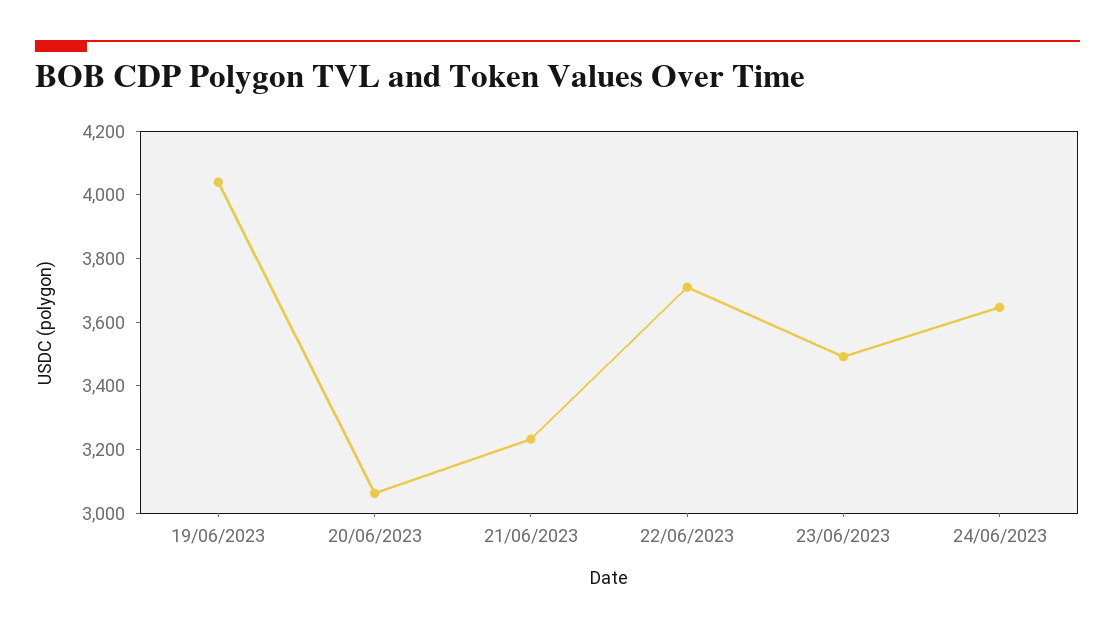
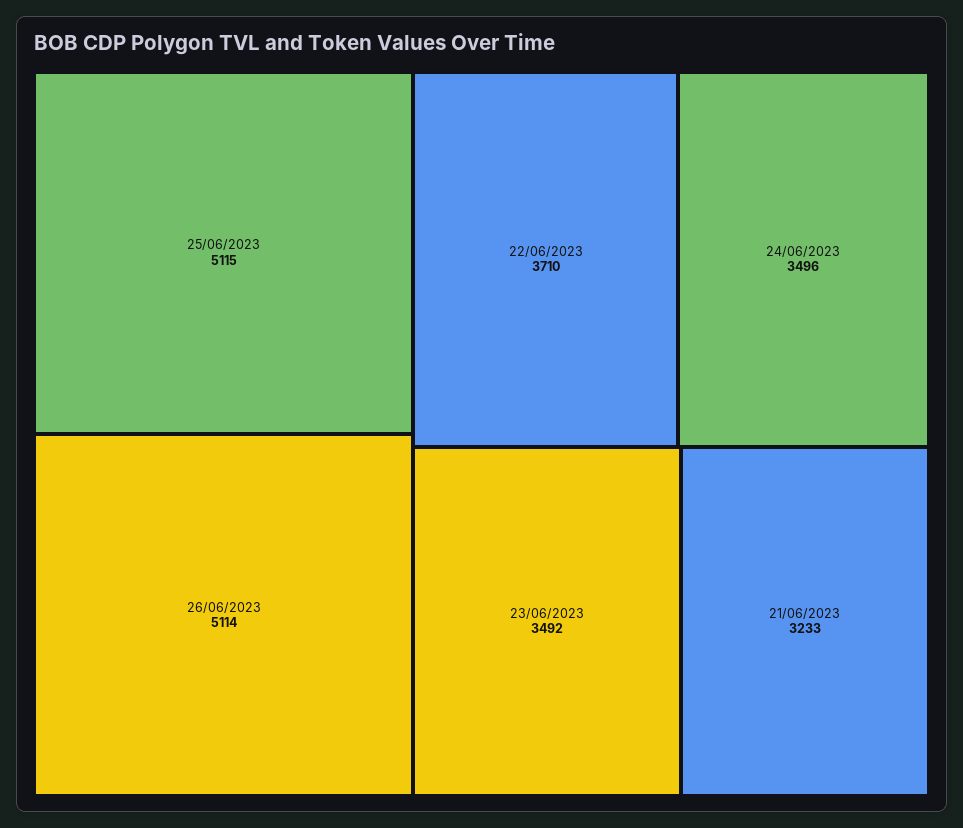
19/06/2023: 4050 -> none
20/06/2023: 3050 -> none
24/06/2023: 3650 -> 3496
25/06/2023: none -> 5115
26/06/2023: none -> 5114

